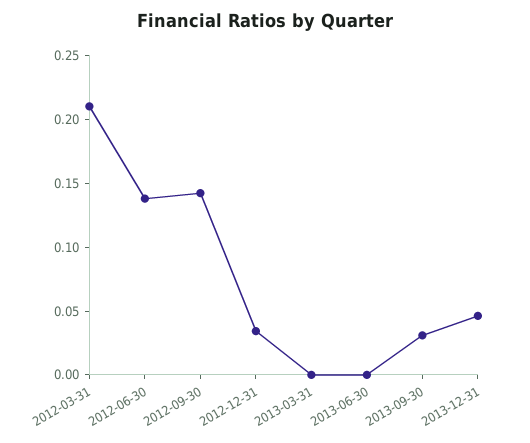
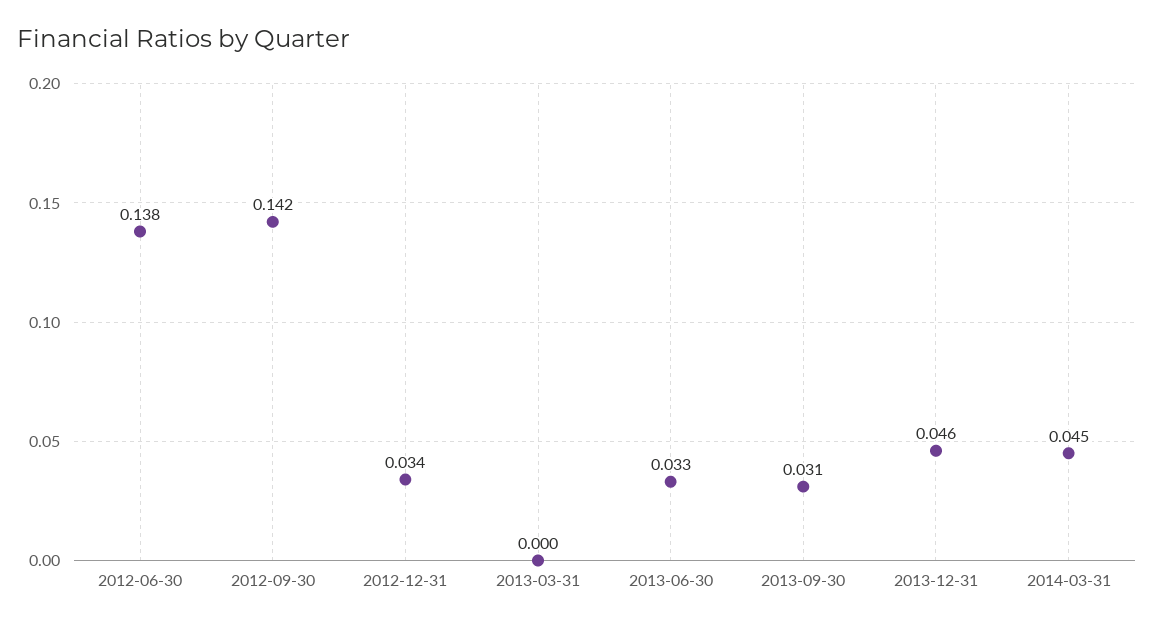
2012-03-31: 0.21 -> none
2013-06-30: 0 -> 0.033
2014-03-31: none -> 0.045

